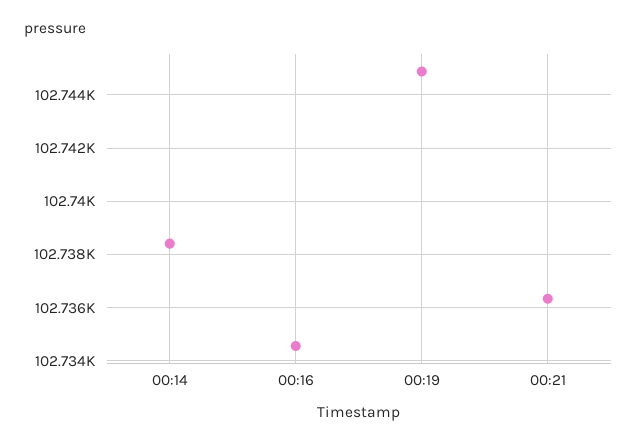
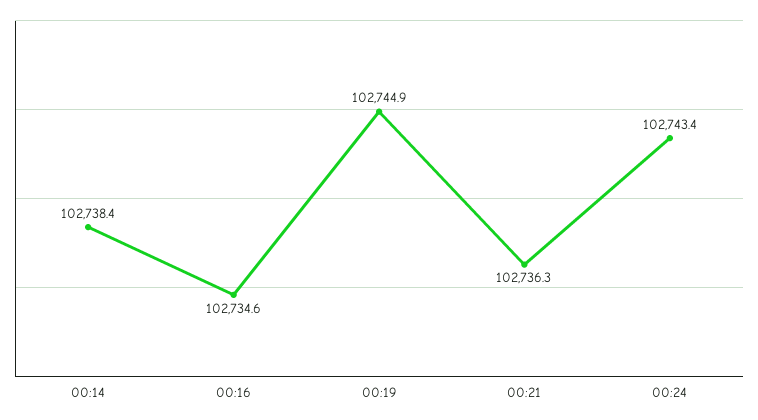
00:24: none -> 102743.4

